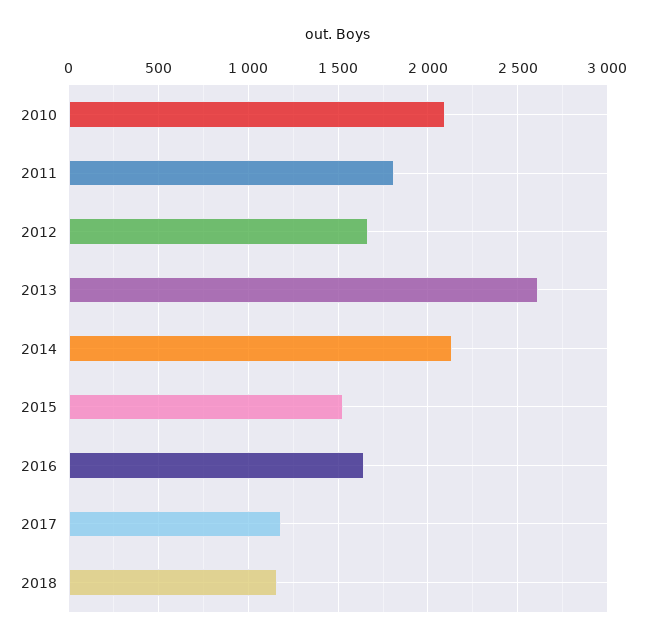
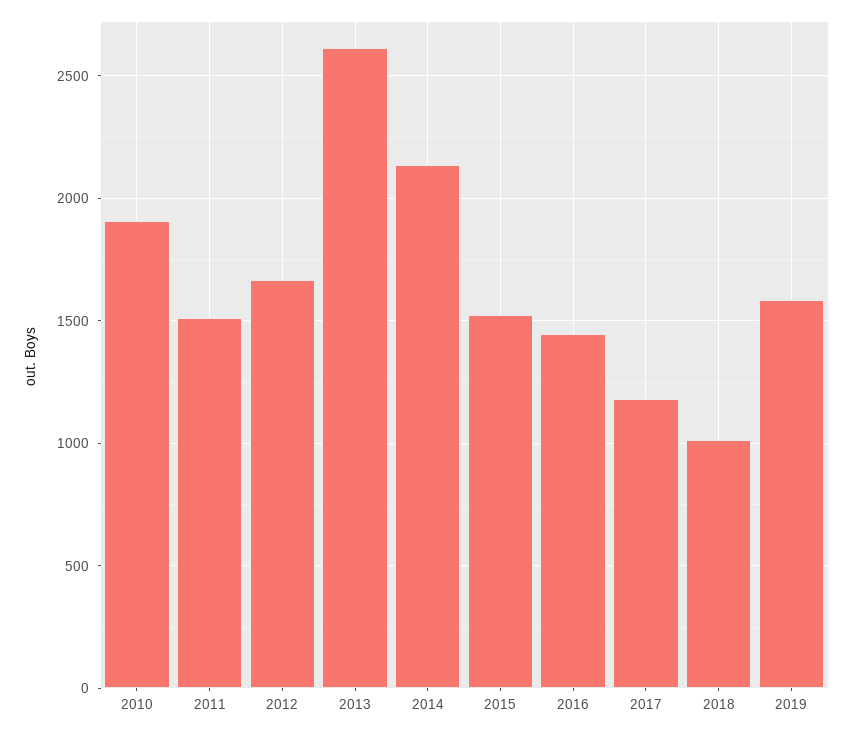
2010: 2100 -> 1900
2011: 1800 -> 1500
2016: 1650 -> 1450
2018: 1150 -> 1000
2019: none -> 1600

